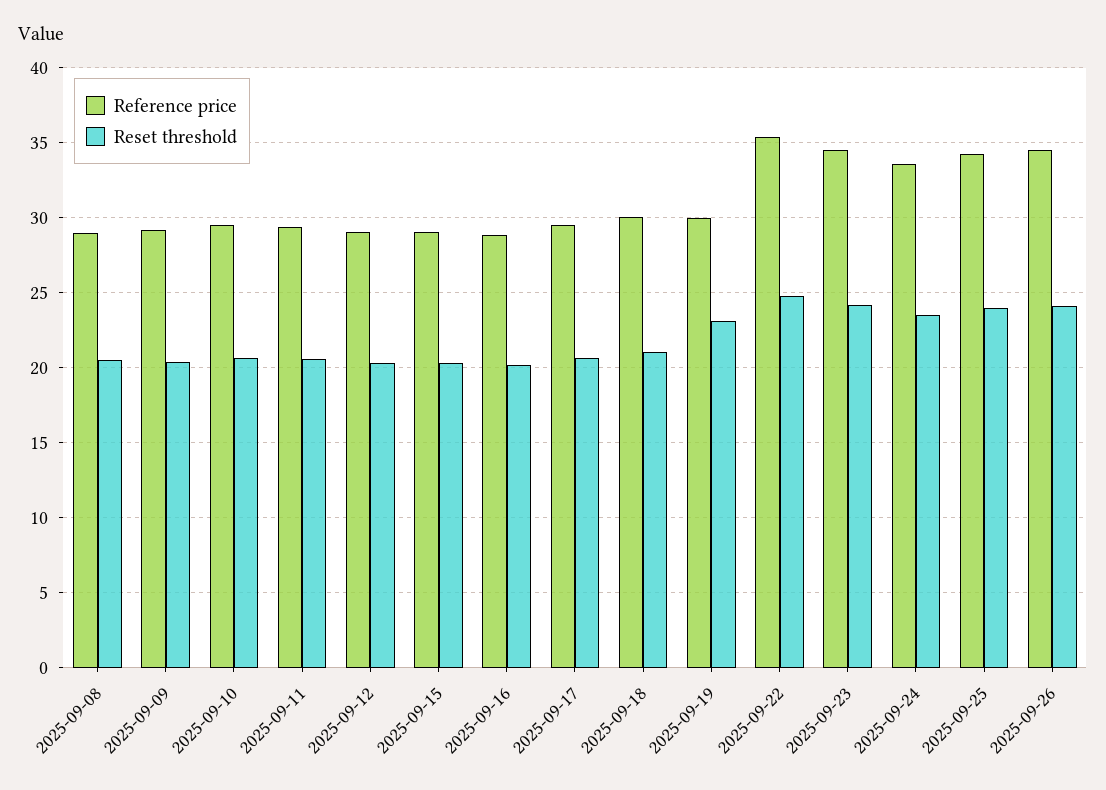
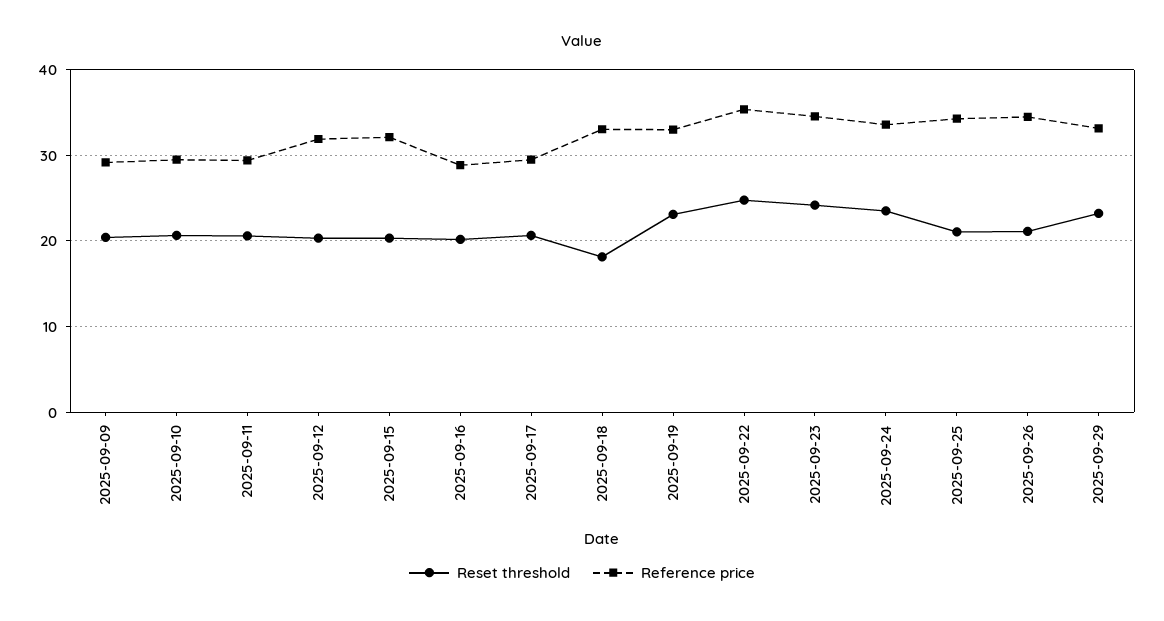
Reference price, 2025-09-08: 29 -> none
Reset threshold, 2025-09-08: 20.5 -> none
Reference price, 2025-09-12: 29 -> 32
Reference price, 2025-09-15: 29 -> 32
Reference price, 2025-09-18: 30 -> 33
Reset threshold, 2025-09-18: 21 -> 18
Reference price, 2025-09-19: 30 -> 33
Reset threshold, 2025-09-25: 24 -> 21
Reset threshold, 2025-09-26: 24 -> 21
Reset threshold, 2025-09-29: none -> 23
Reference price, 2025-09-29: none -> 33

